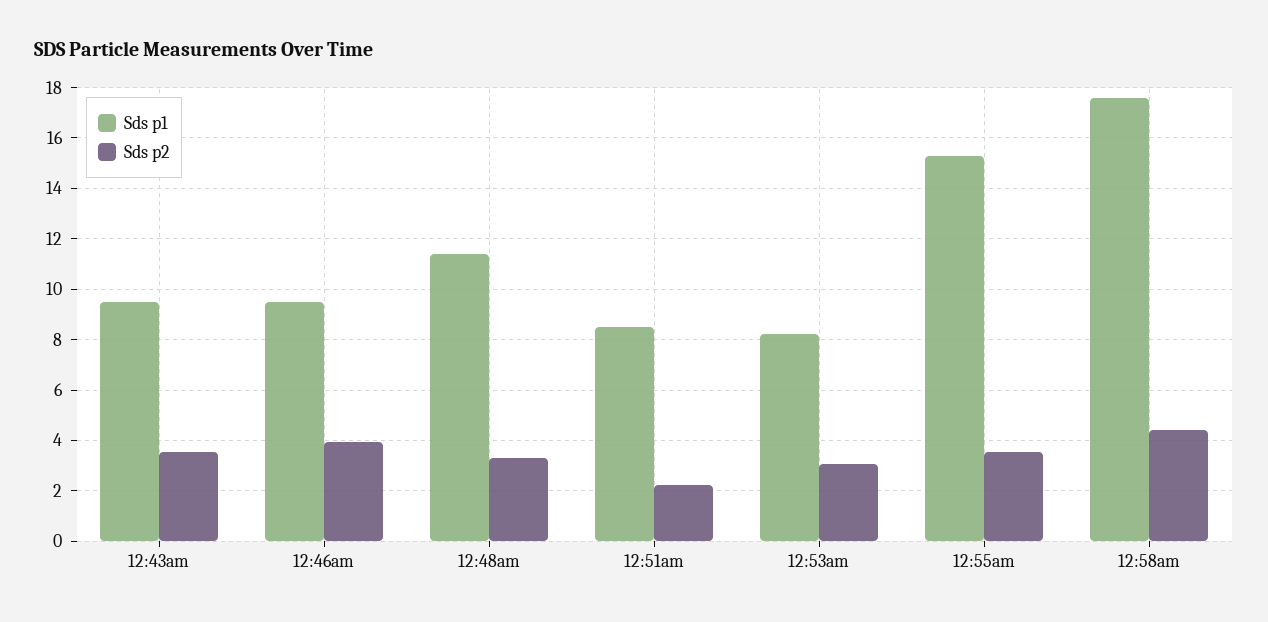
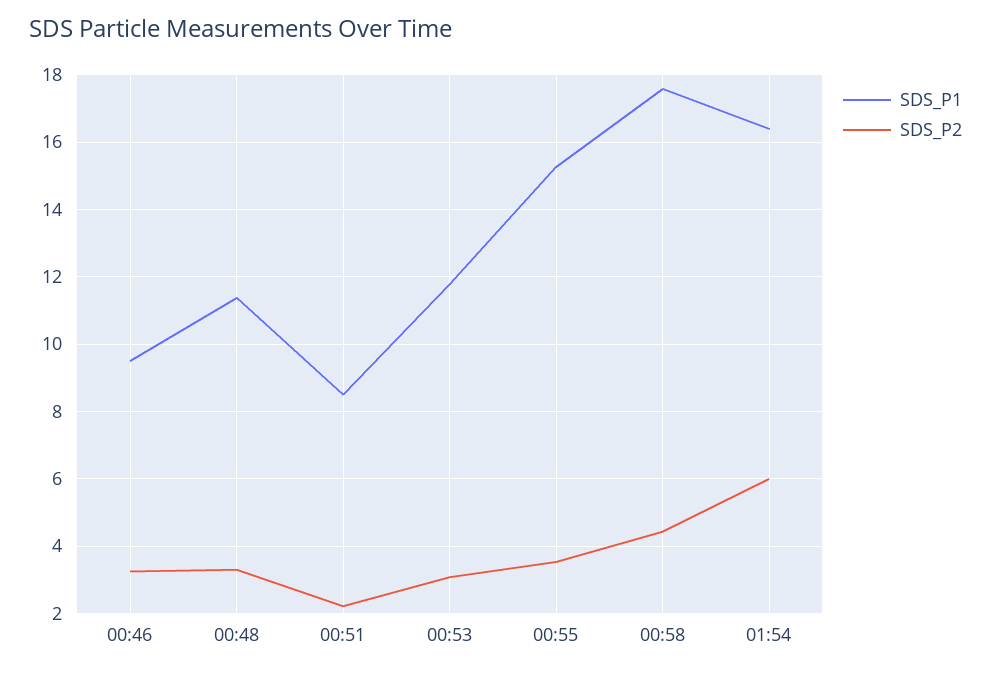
Sds p1, 12:43am: 9.5 -> none
Sds p2, 12:43am: 3.5 -> none
Sds p2, 12:46am: 4 -> 3.2
Sds p1, 12:53am: 8.25 -> 11.8
Sds p1, 01:54: none -> 16.4
Sds p2, 01:54: none -> 6

